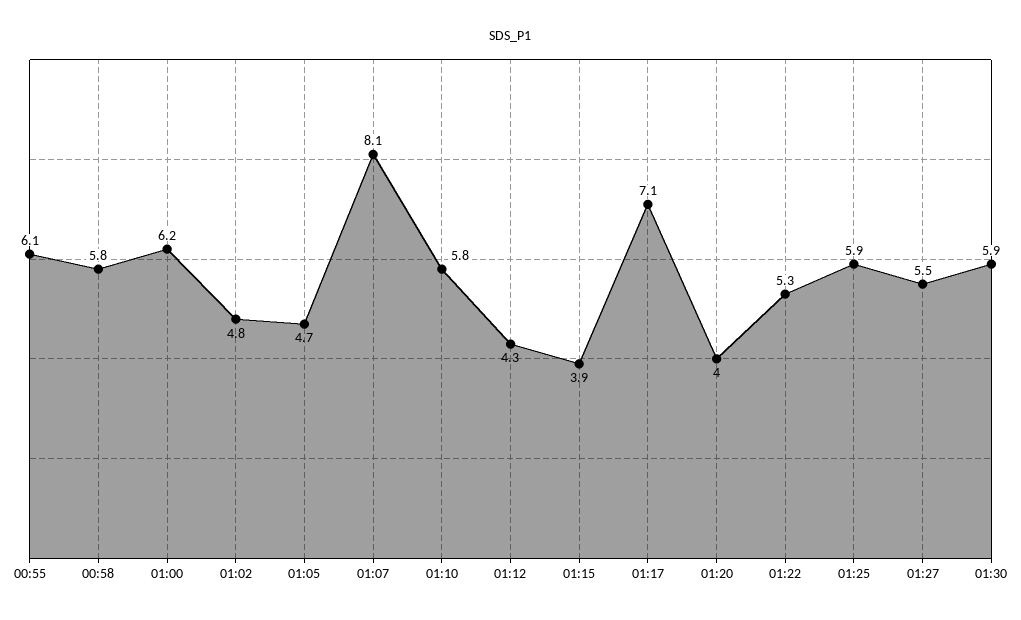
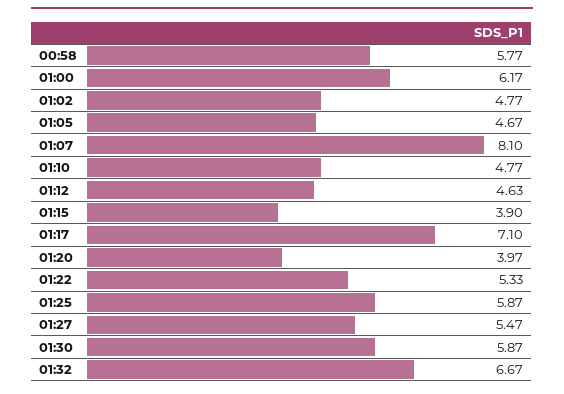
00:55: 6.1 -> none
01:10: 5.8 -> 4.77
01:12: 4.3 -> 4.63
01:32: none -> 6.67

